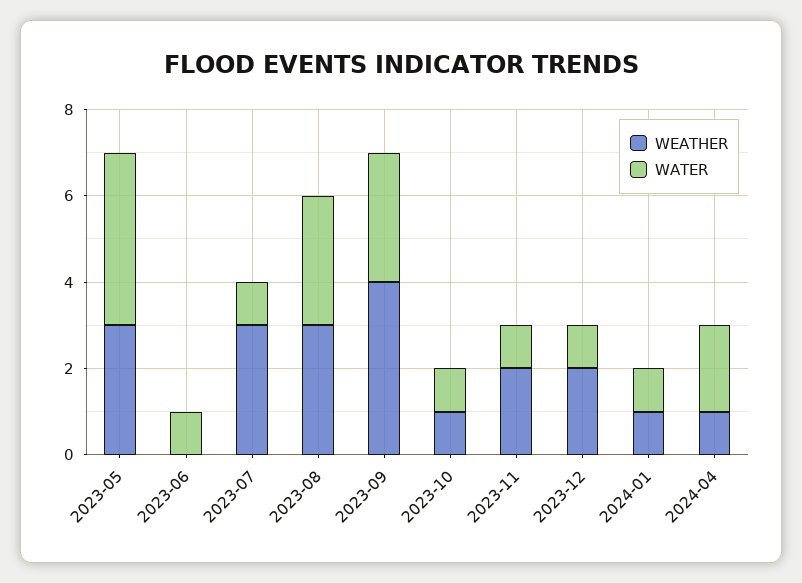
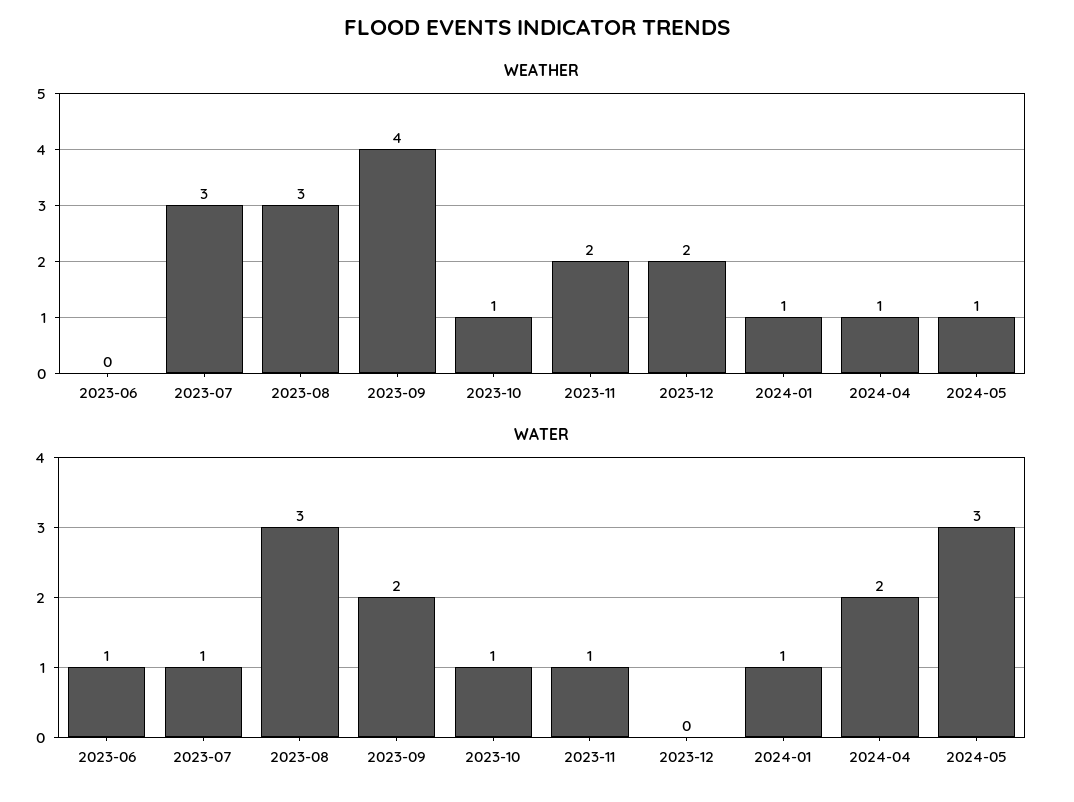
WEATHER, 2023-05: 3 -> none
WATER, 2023-05: 4 -> none
WATER, 2023-09: 3 -> 2
WATER, 2023-12: 1 -> 0
WEATHER, 2024-05: none -> 1
WATER, 2024-05: none -> 3

